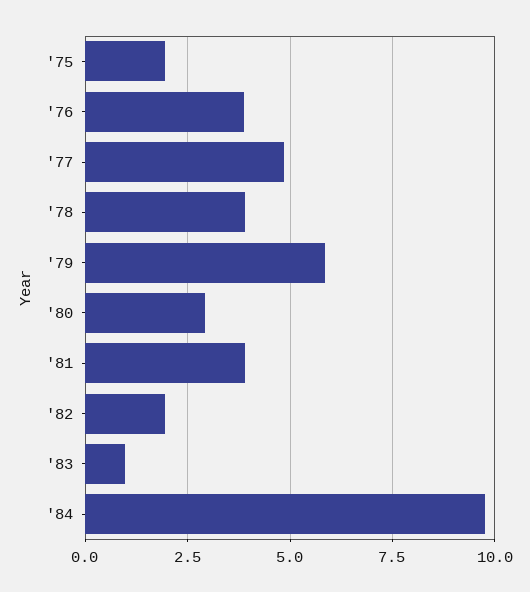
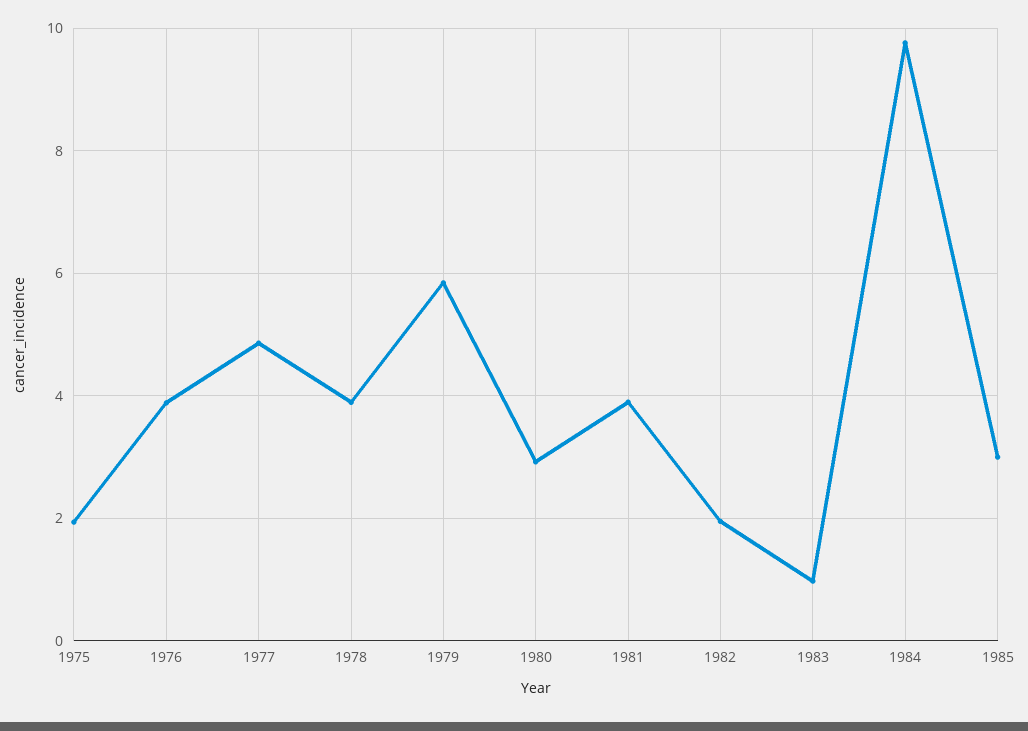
1985: none -> 3

